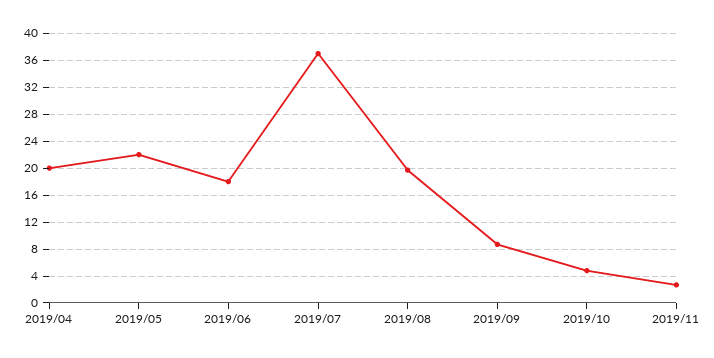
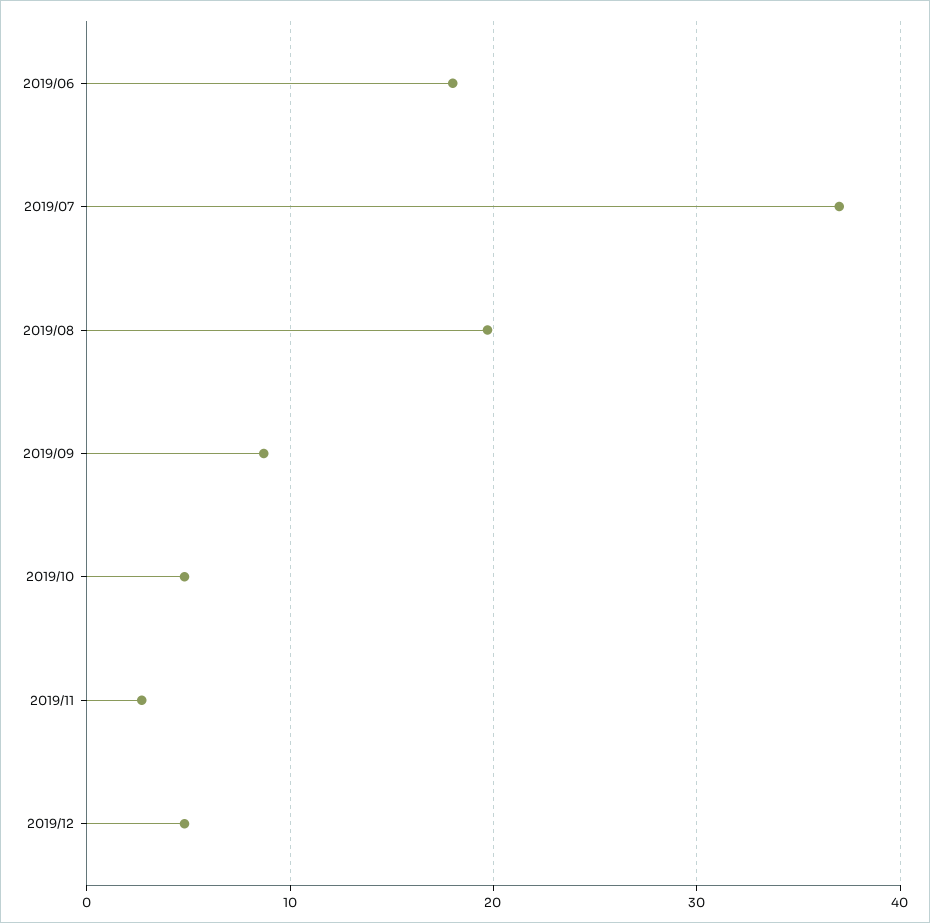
2019/04: 20 -> none
2019/05: 22 -> none
2019/12: none -> 5

